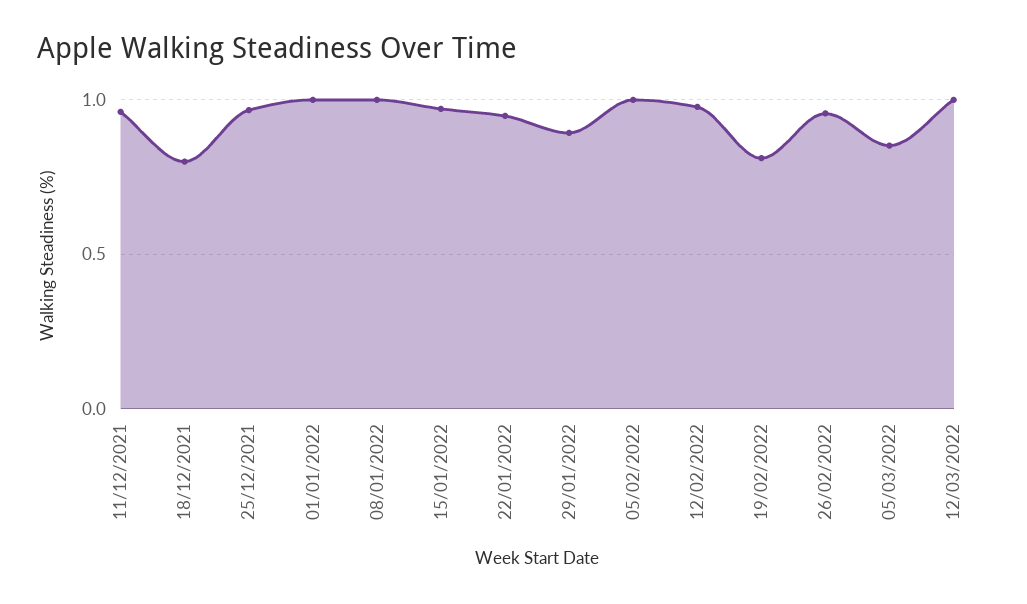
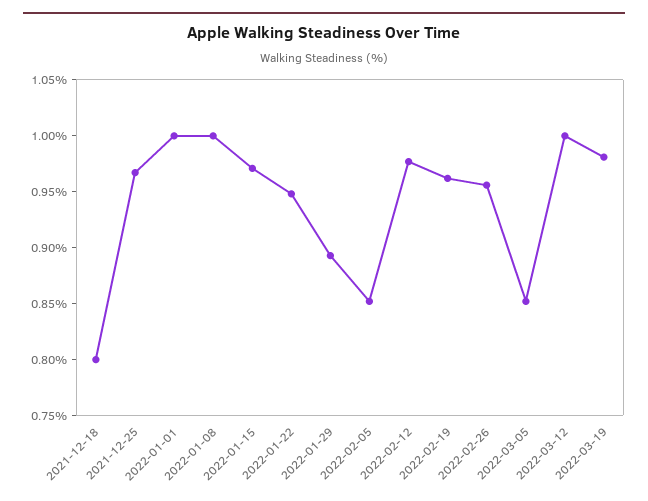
11/12/2021: 0.95 -> none
05/02/2022: 1 -> 0.85
19/02/2022: 0.8 -> 0.96
2022-03-19: none -> 0.98

